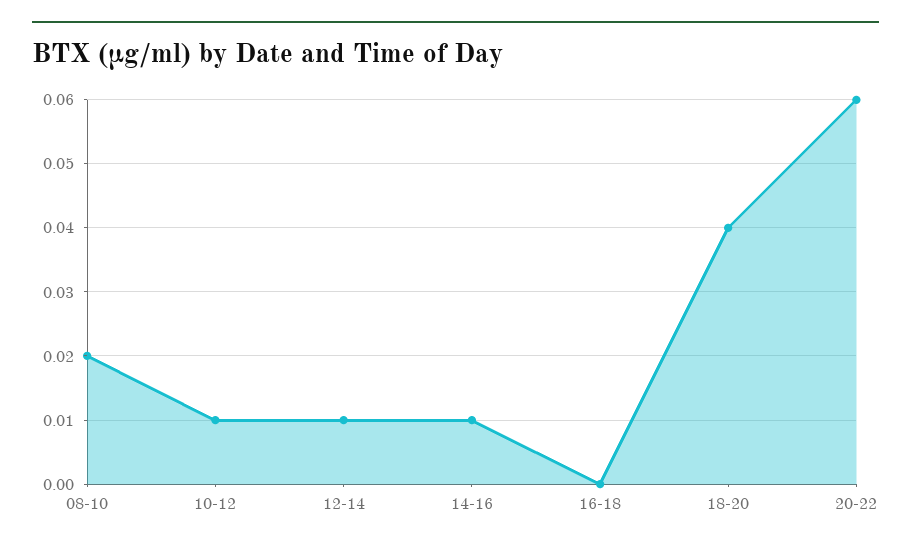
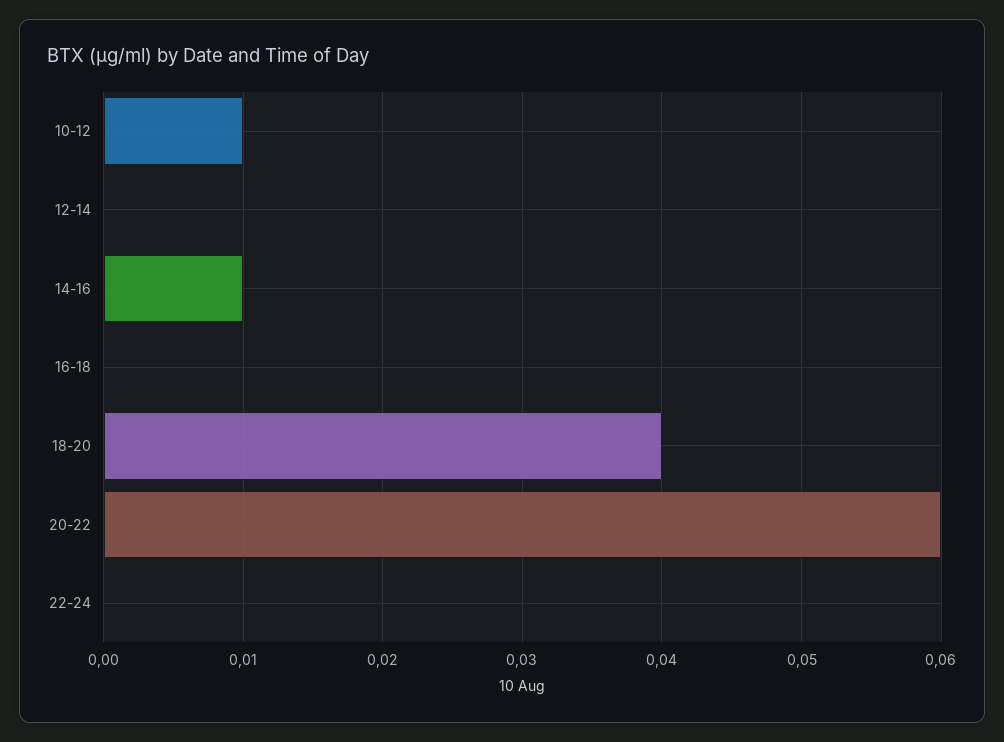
08-10: 0.02 -> none
12-14: 0.01 -> 0
22-24: none -> 0

